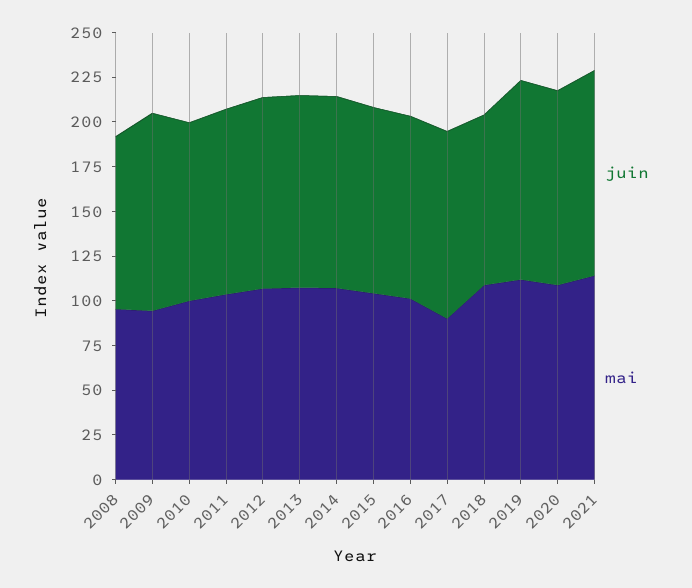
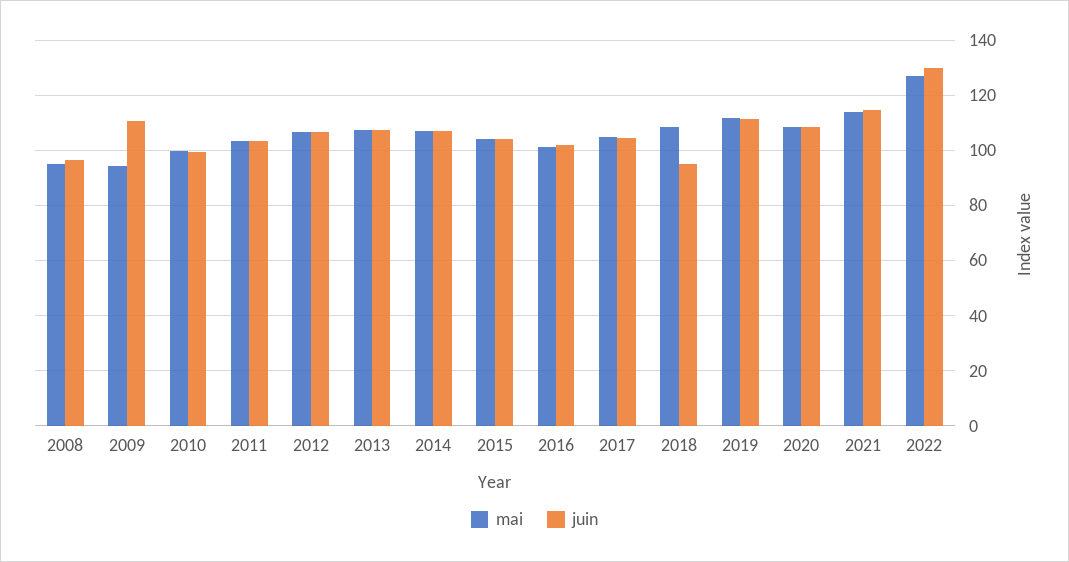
mai, 2017: 90 -> 105
mai, 2022: none -> 127.5
juin, 2022: none -> 130

